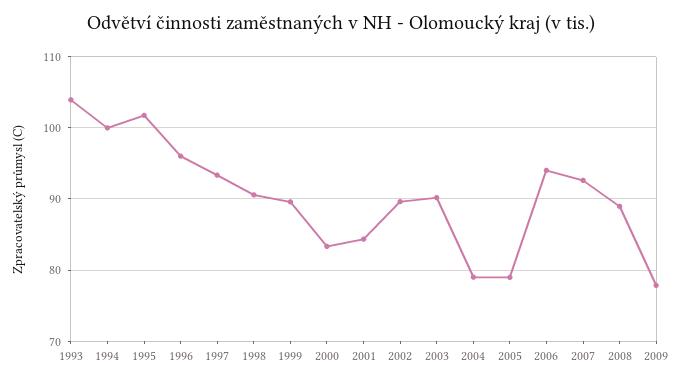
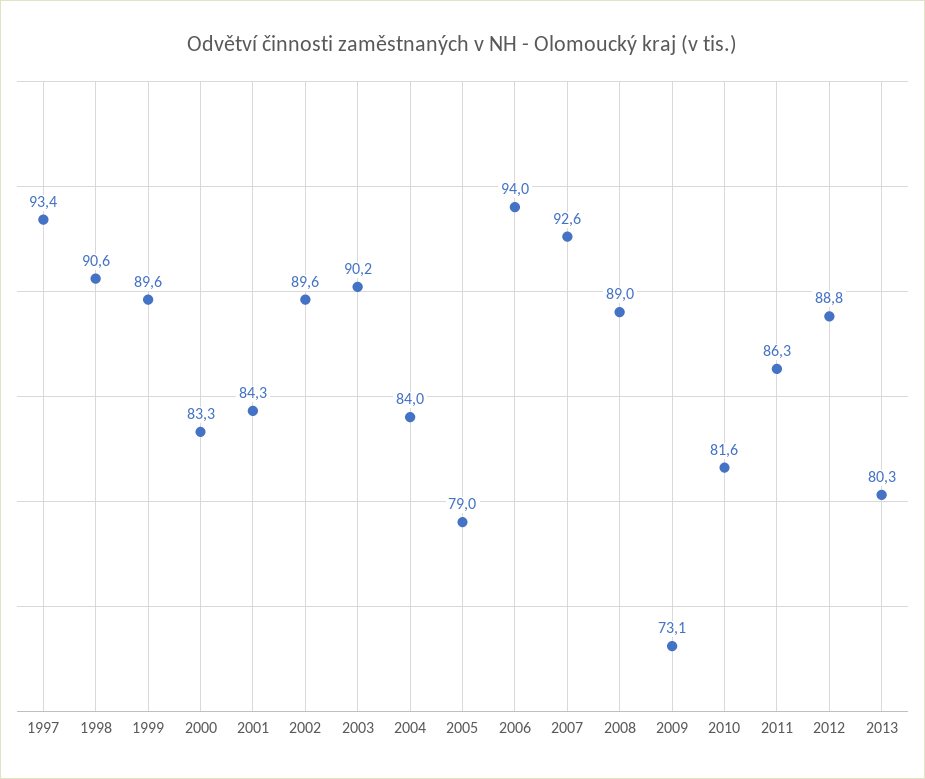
1993: 104 -> none
1994: 100 -> none
1995: 102 -> none
1996: 96 -> none
2004: 79 -> 84
2009: 78 -> 73.1
2010: none -> 81.6
2011: none -> 86.3
2012: none -> 88.8
2013: none -> 80.3

